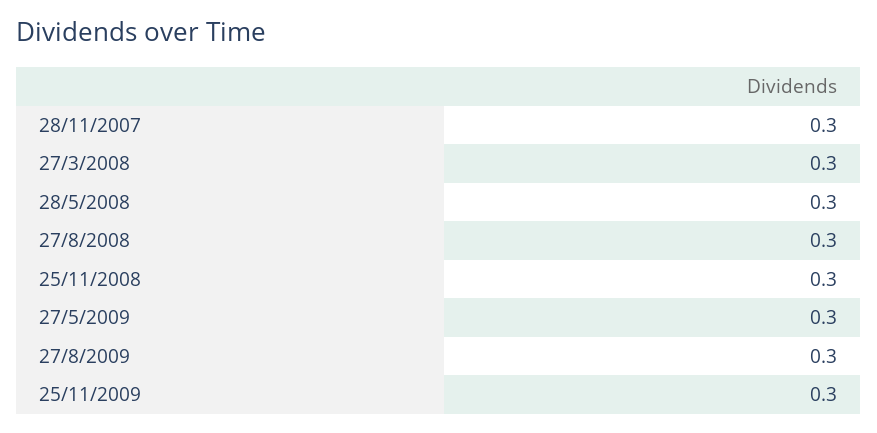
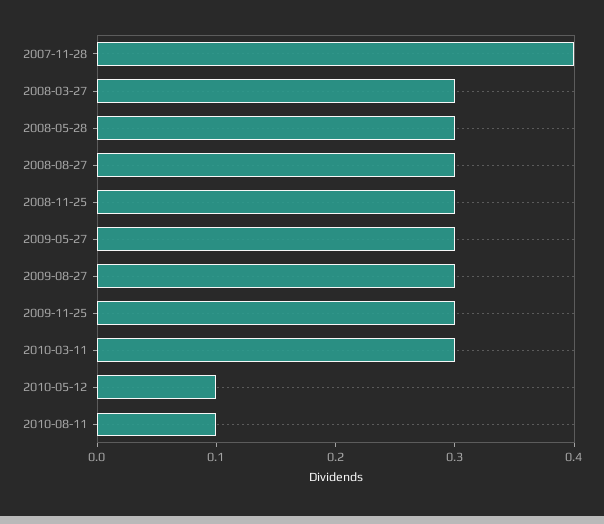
28/11/2007: 0.3 -> 0.4
2010-03-11: none -> 0.3
2010-05-12: none -> 0.1
2010-08-11: none -> 0.1

